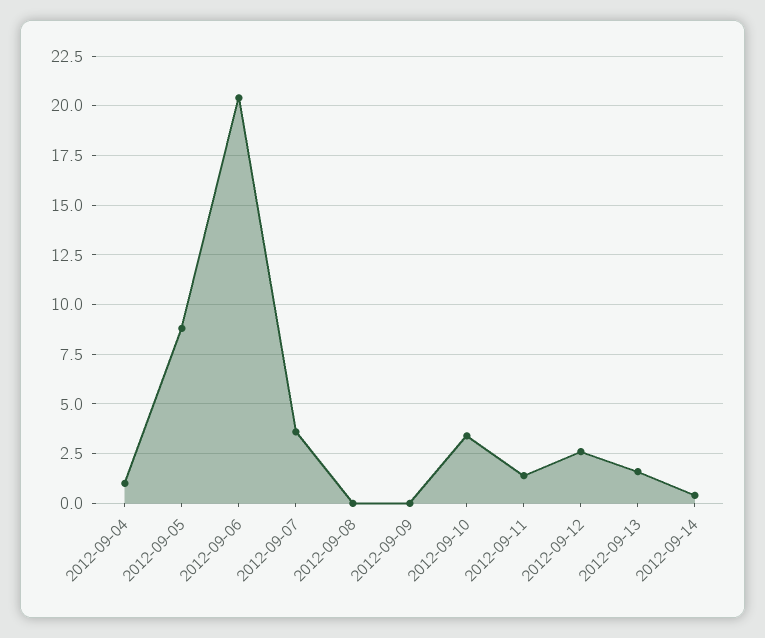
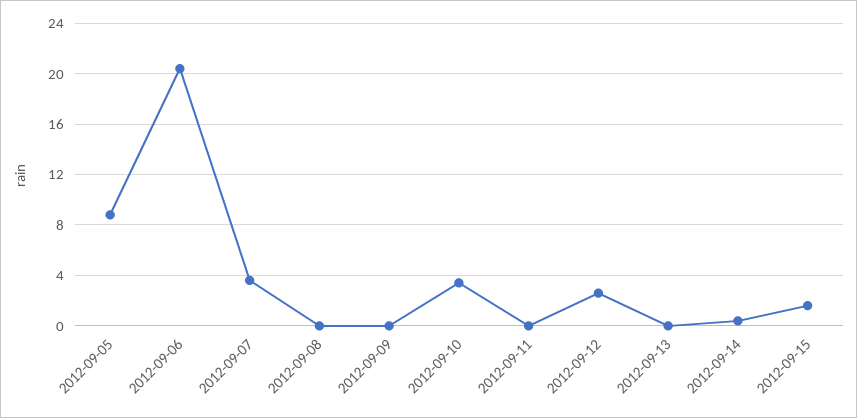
2012-09-04: 1 -> none
2012-09-11: 1.5 -> 0
2012-09-13: 1.5 -> 0
2012-09-15: none -> 1.5

